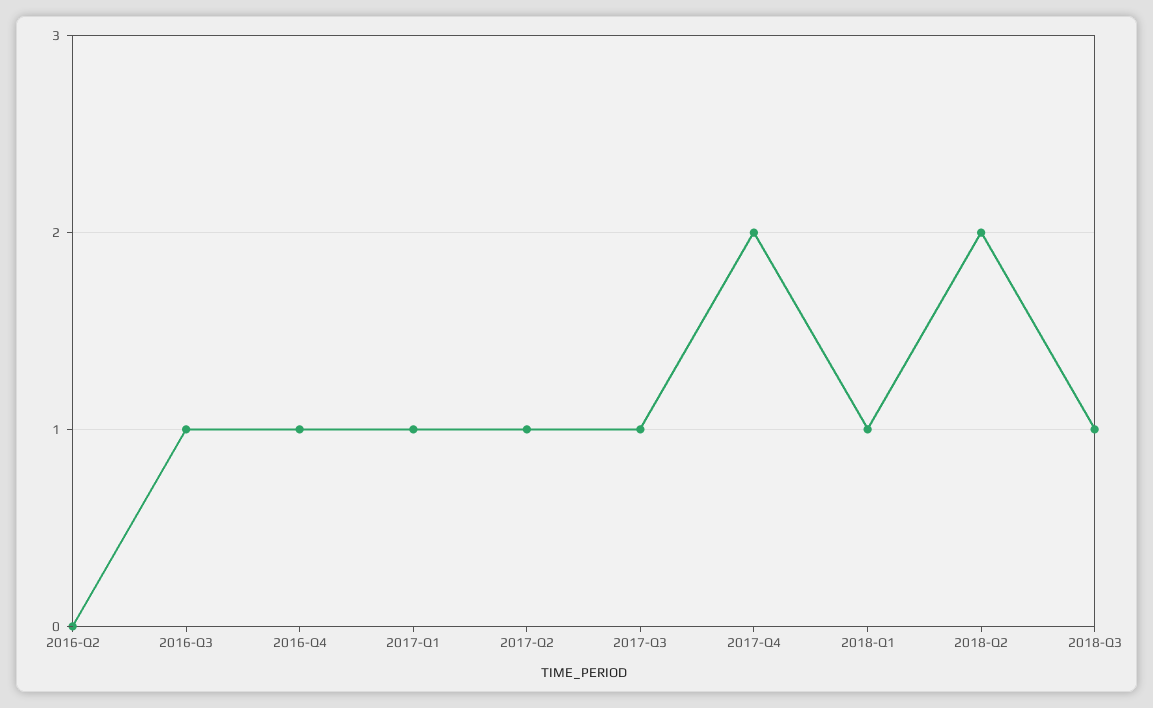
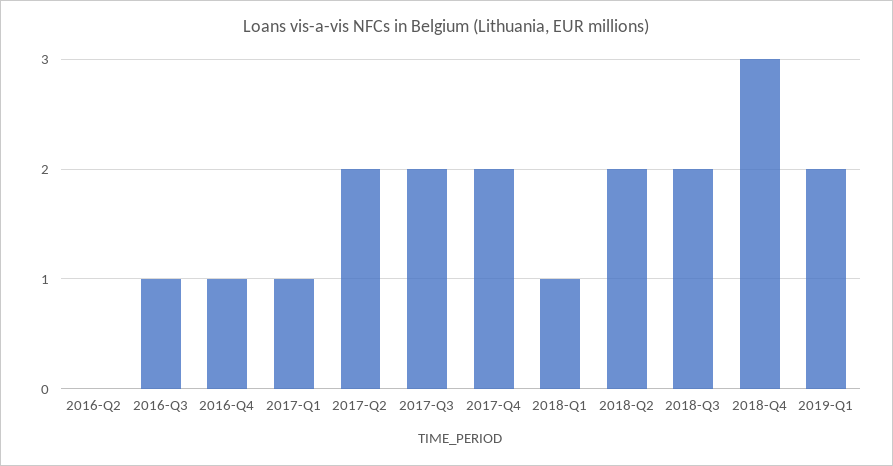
2017-Q2: 1 -> 2
2017-Q3: 1 -> 2
2018-Q3: 1 -> 2
2018-Q4: none -> 3
2019-Q1: none -> 2

